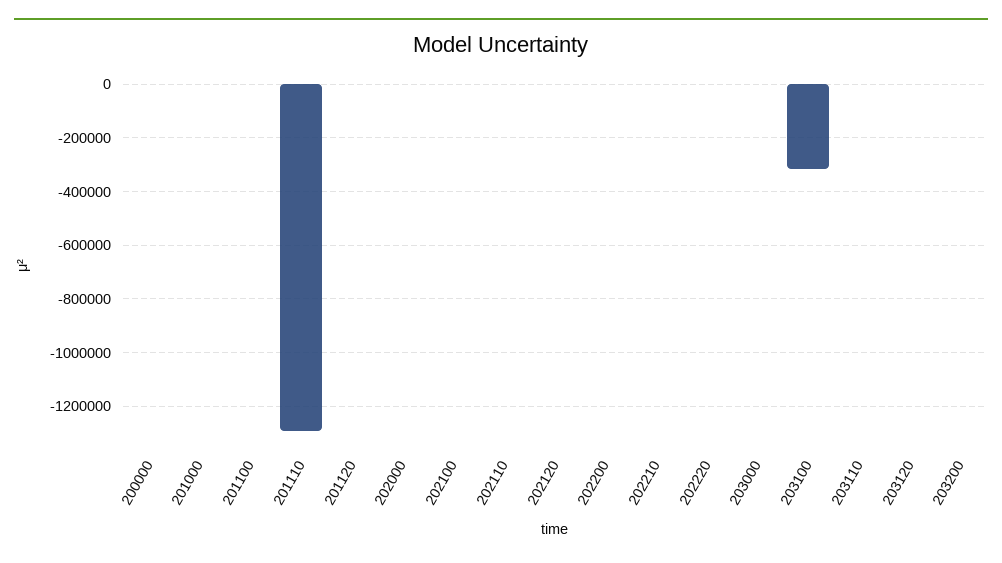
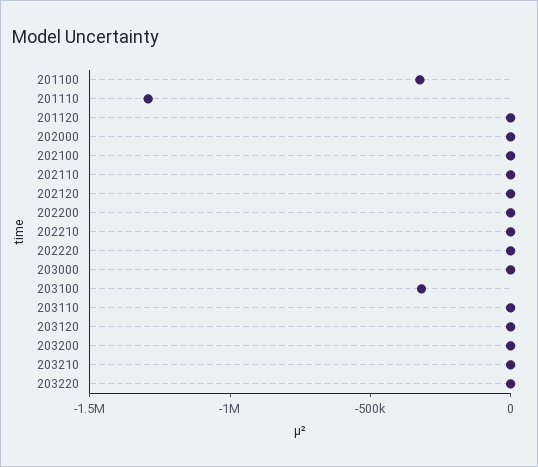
200000: 0 -> none
201000: 0 -> none
201100: 0 -> -300000
203210: none -> 0
203220: none -> 0

